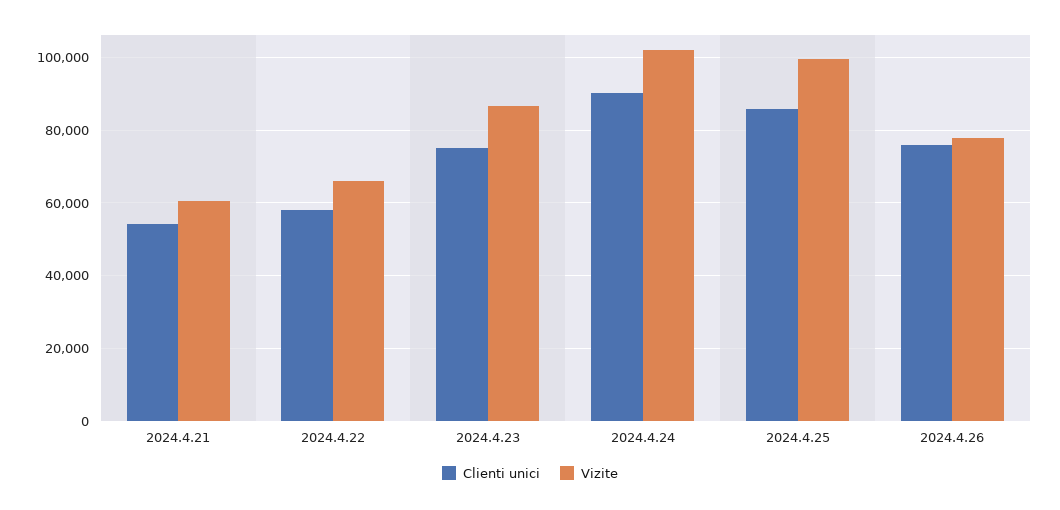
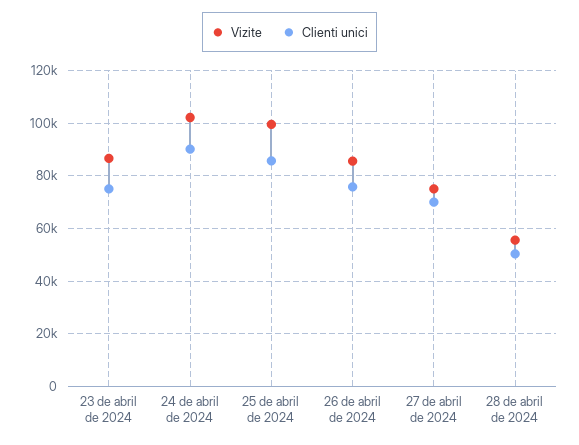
Clienti unici, 2024.4.21: 54000 -> none
Vizite, 2024.4.21: 60000 -> none
Clienti unici, 2024.4.22: 58000 -> none
Vizite, 2024.4.22: 66000 -> none
Vizite, 2024.4.26: 78000 -> 85000
Vizite, 27 de abril de 2024: none -> 75000
Clienti unici, 27 de abril de 2024: none -> 70000
Vizite, 28 de abril de 2024: none -> 55000
Clienti unici, 28 de abril de 2024: none -> 50000

